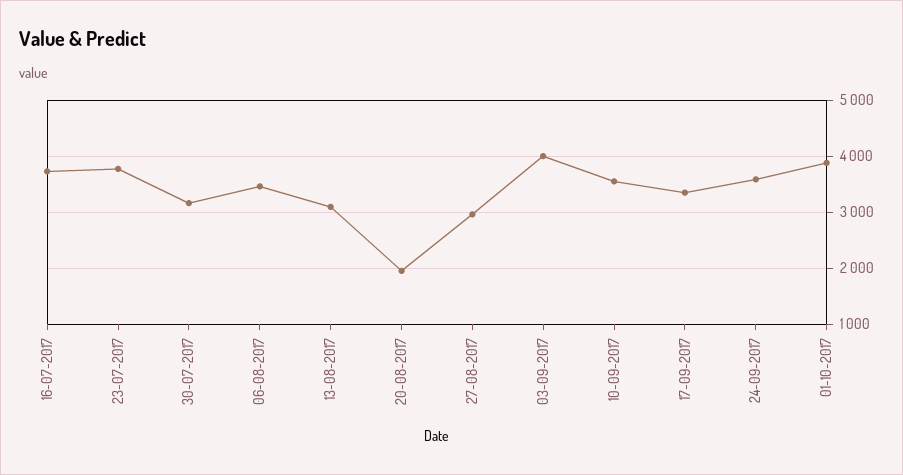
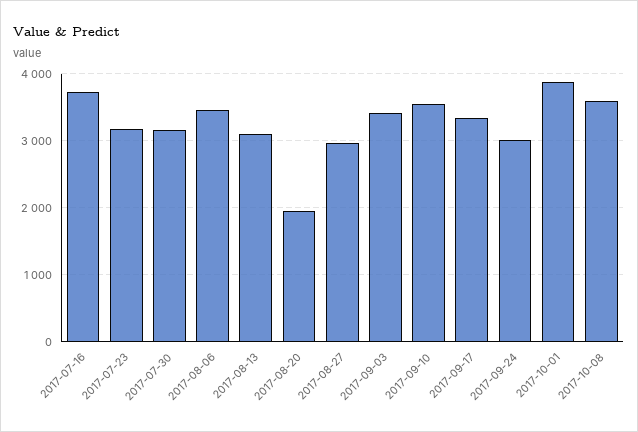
23-07-2017: 3800 -> 3200
03-09-2017: 4000 -> 3400
24-09-2017: 3600 -> 3000
2017-10-08: none -> 3600

